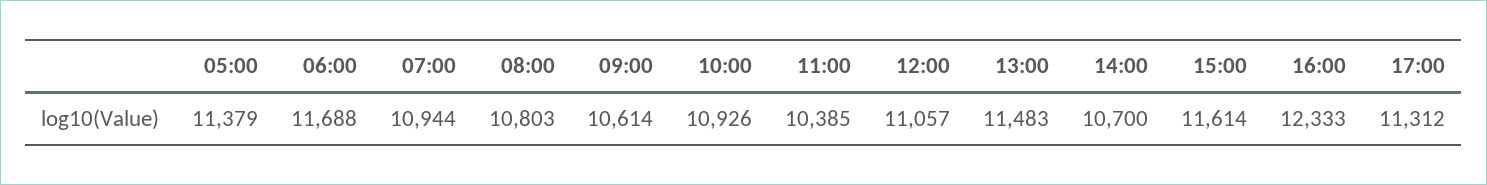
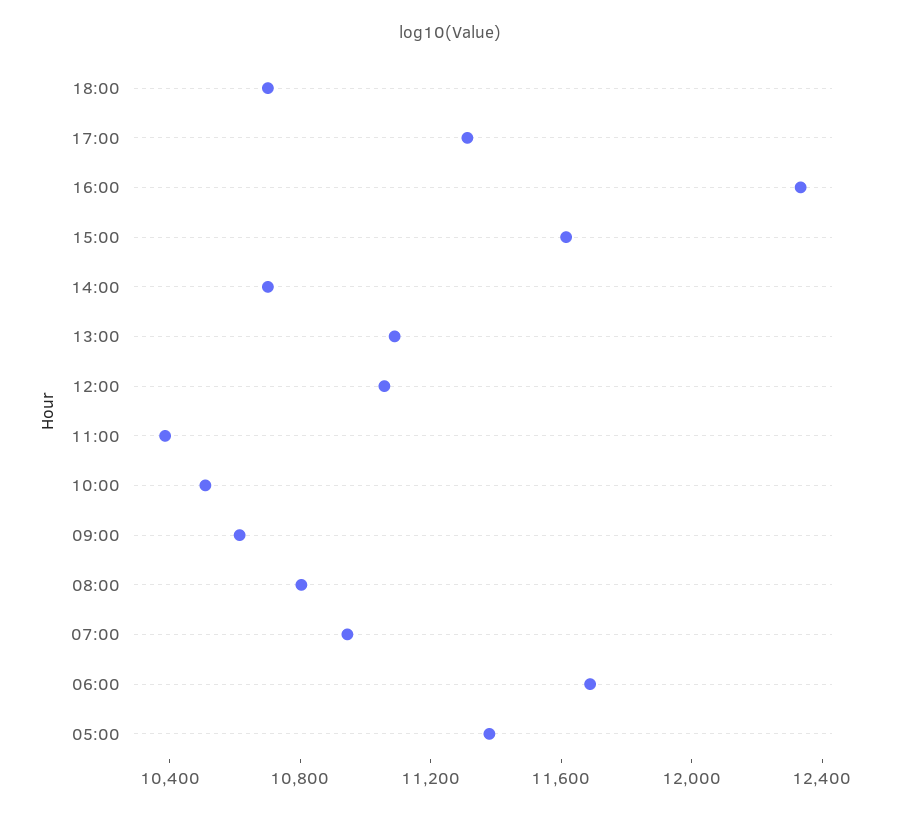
10:00: 10926 -> 10500
13:00: 11483 -> 11100
18:00: none -> 10700

